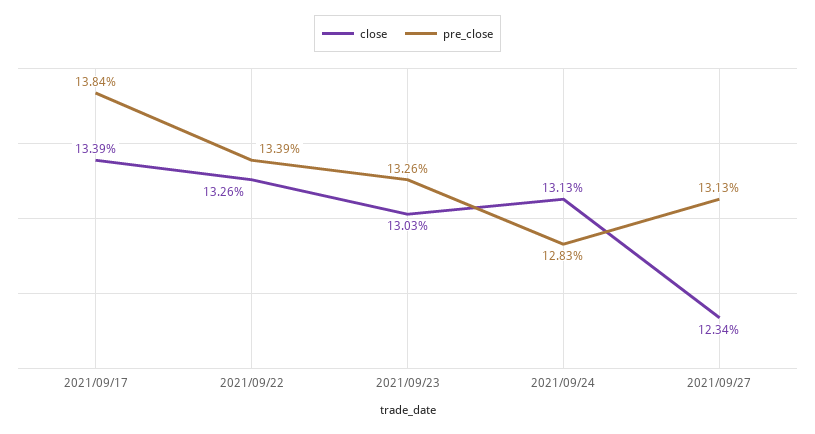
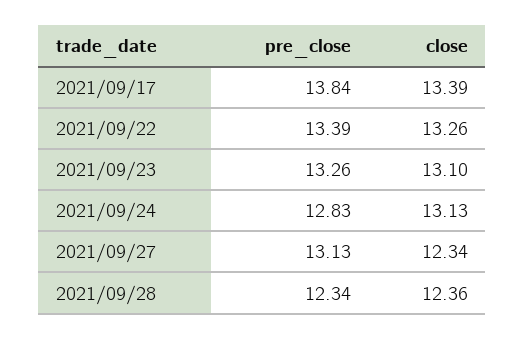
close, 2021/09/23: 13.03 -> 13.1
pre_close, 2021/09/28: none -> 12.34
close, 2021/09/28: none -> 12.36

